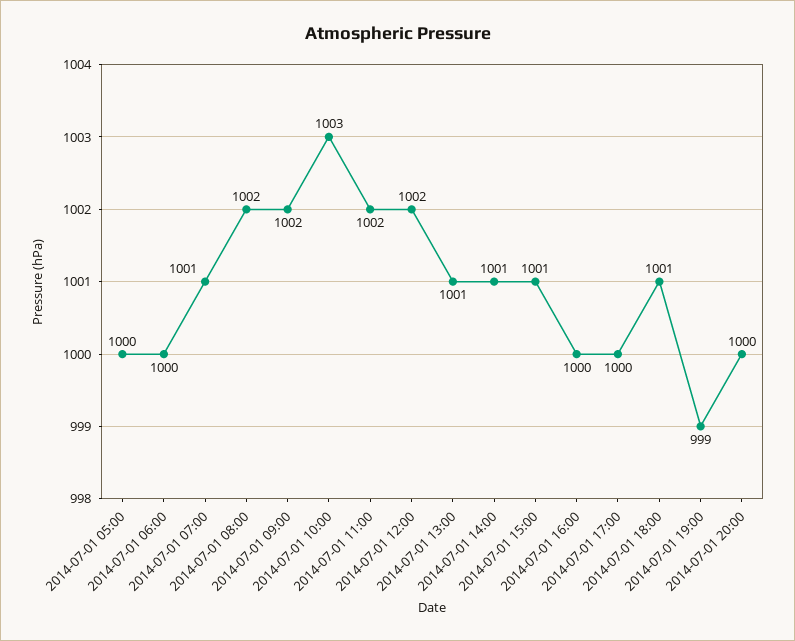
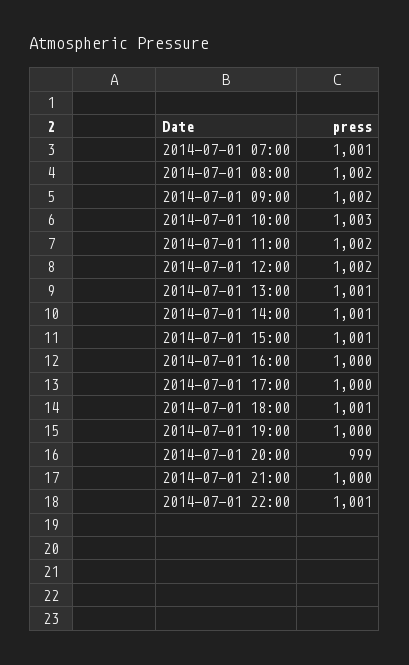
2014-07-01 05:00: 1000 -> none
2014-07-01 06:00: 1000 -> none
2014-07-01 19:00: 999 -> 1000
2014-07-01 20:00: 1000 -> 999
2014-07-01 21:00: none -> 1000
2014-07-01 22:00: none -> 1001

